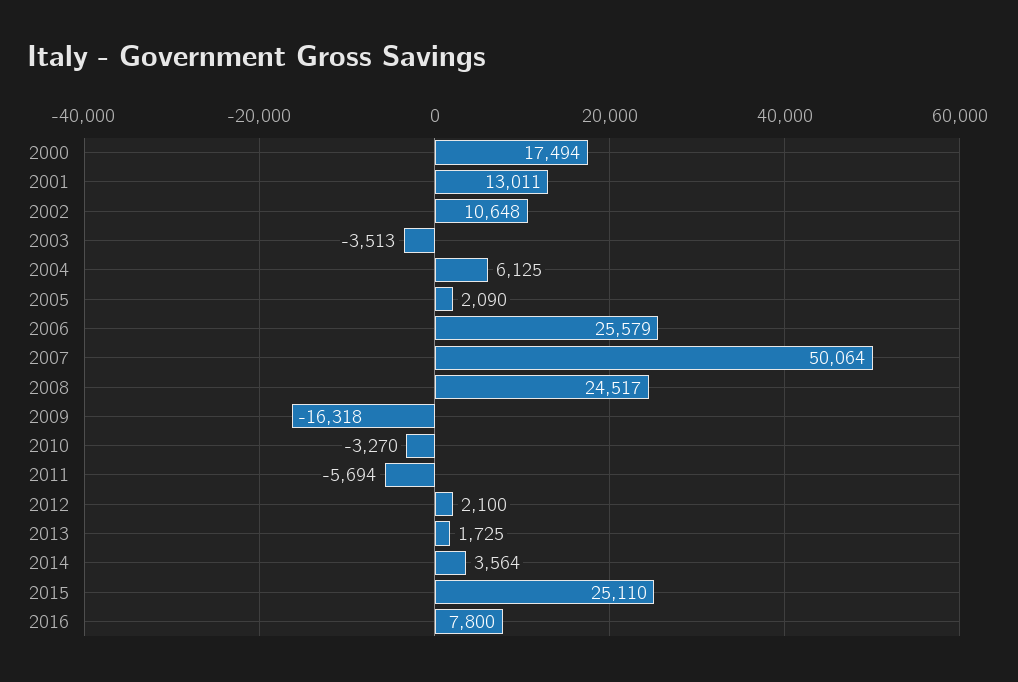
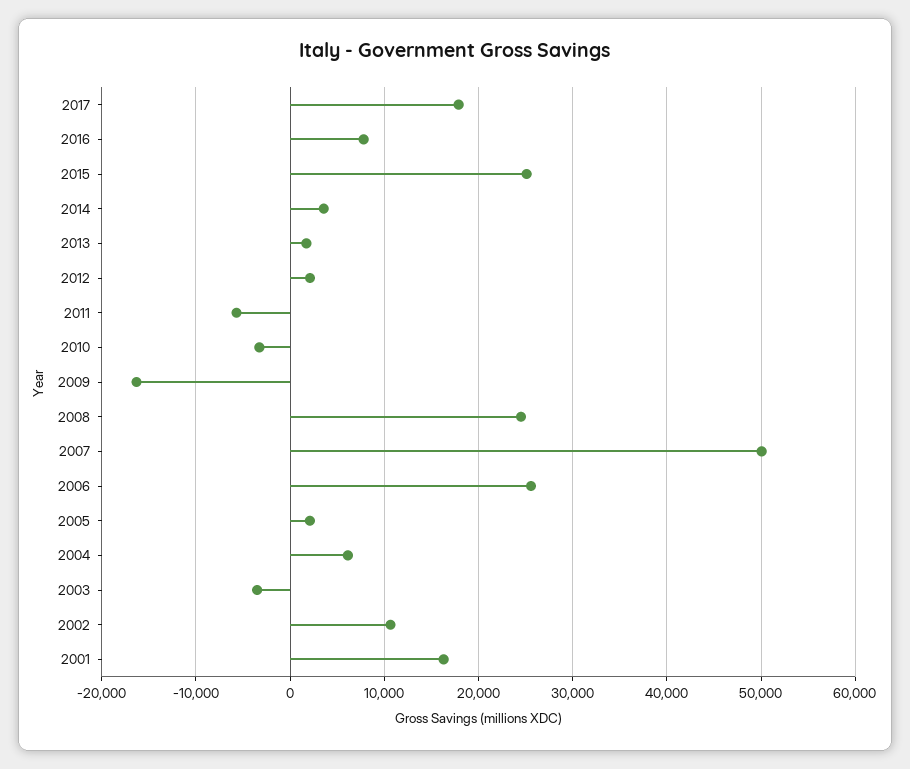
2000: 17494 -> none
2001: 13011 -> 16000
2017: none -> 18000

